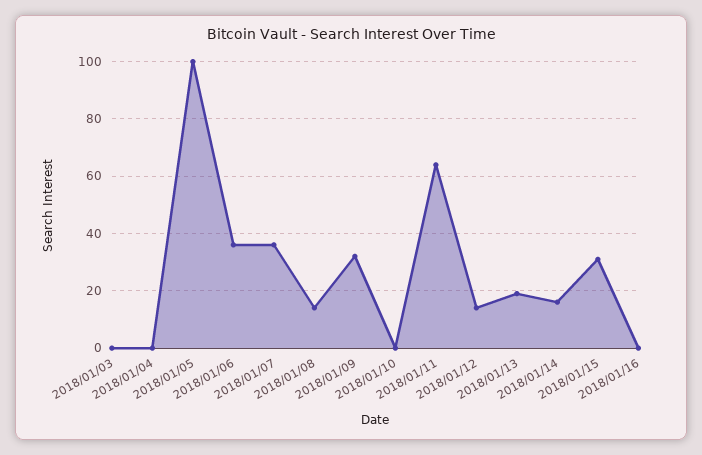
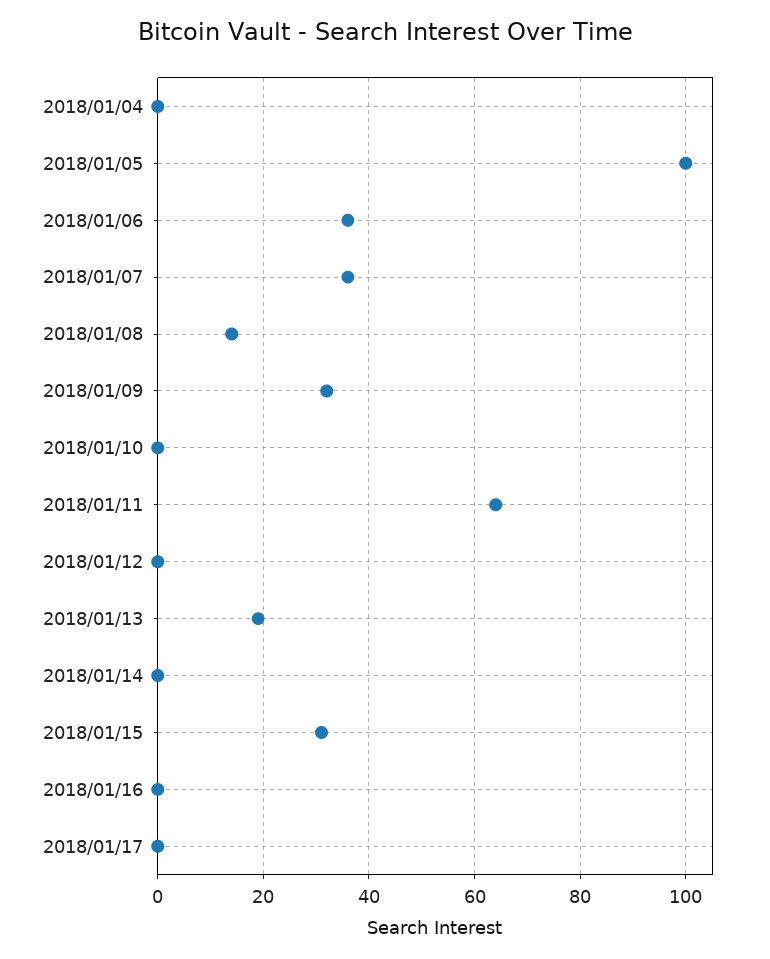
2018/01/03: 0 -> none
2018/01/12: 15 -> 0
2018/01/14: 15 -> 0
2018/01/17: none -> 0

